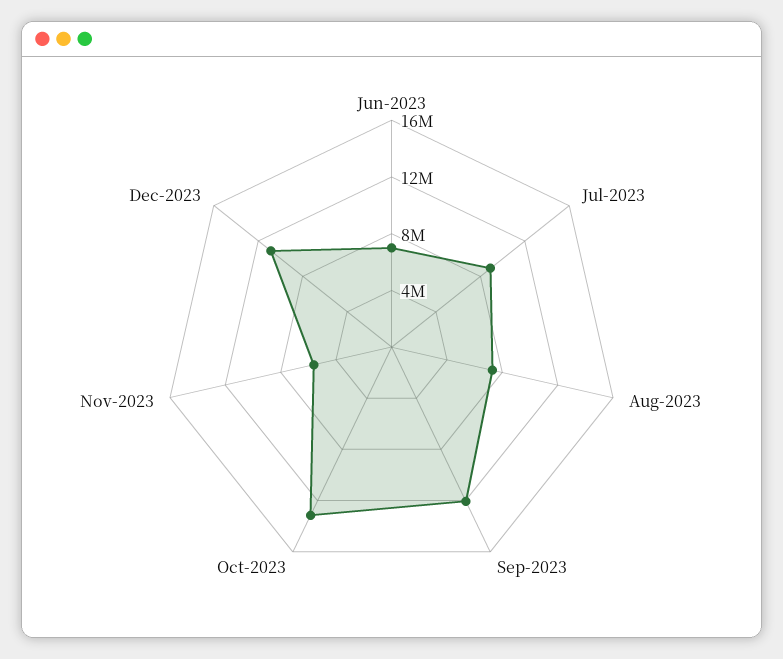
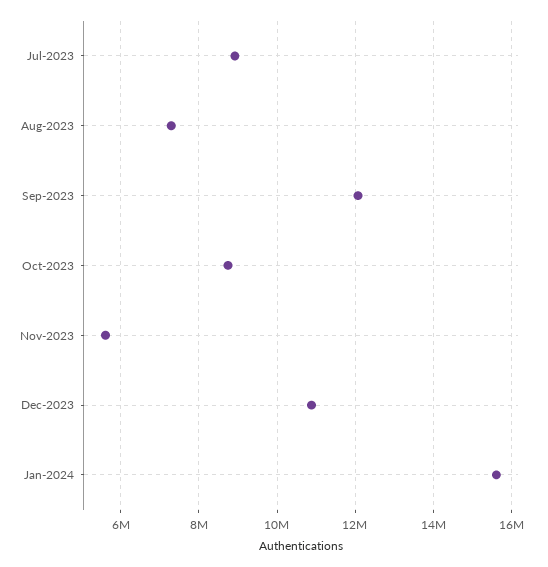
Jun-2023: 7000000 -> none
Oct-2023: 13000000 -> 8800000
Jan-2024: none -> 15600000

